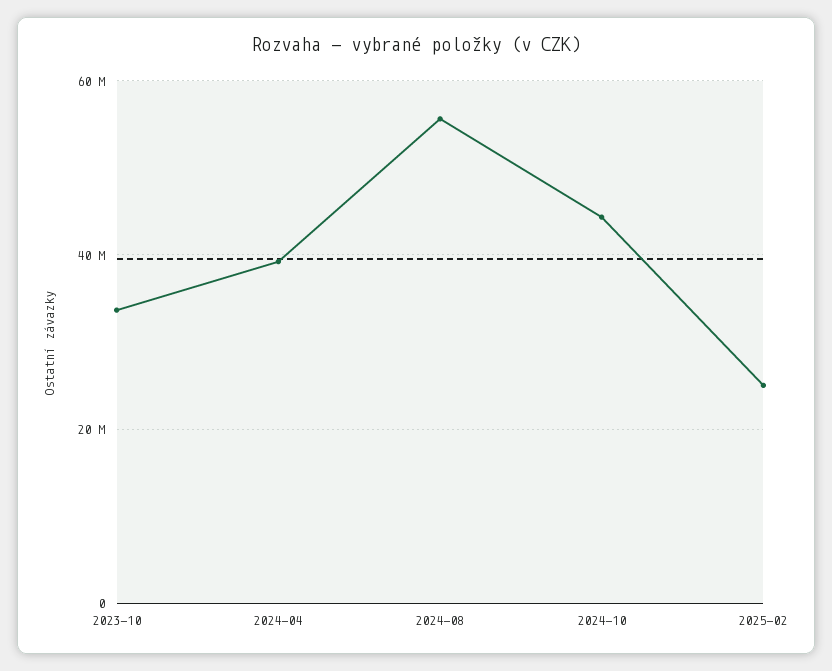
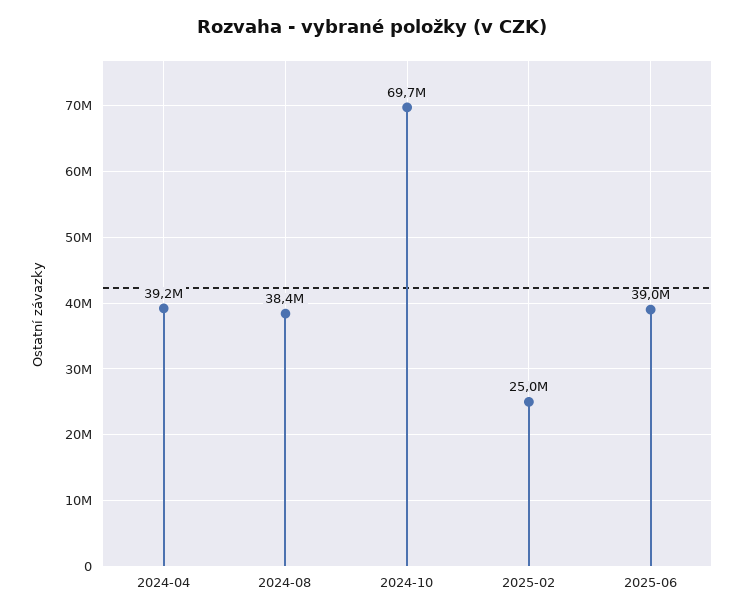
2023-10: 34000000 -> none
2024-08: 56000000 -> 38400000
2024-10: 44000000 -> 69700000
2025-06: none -> 39000000

